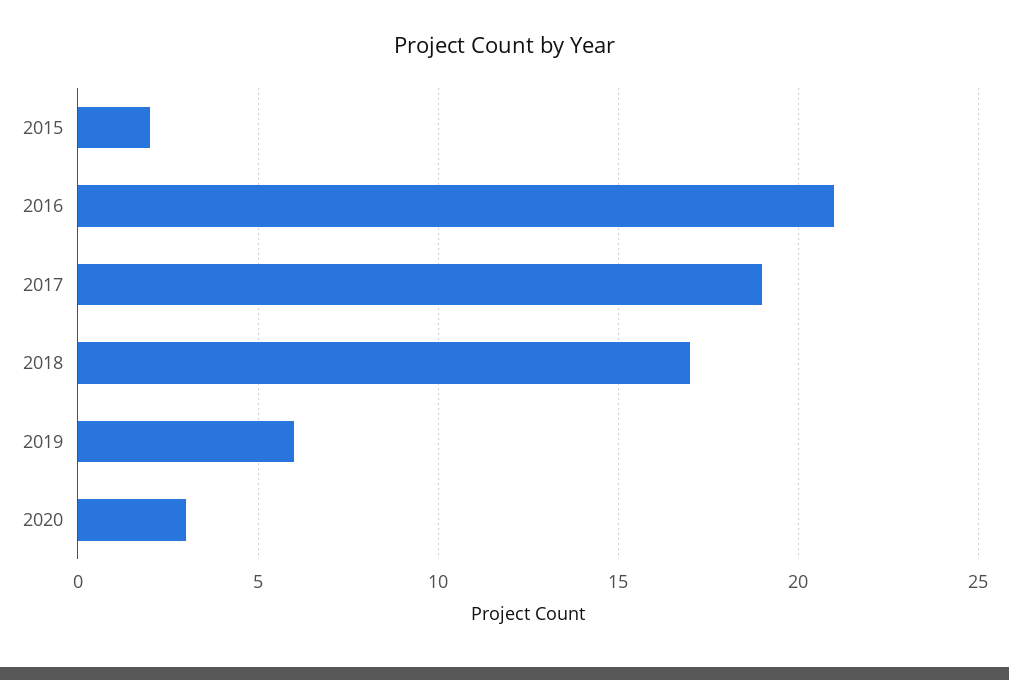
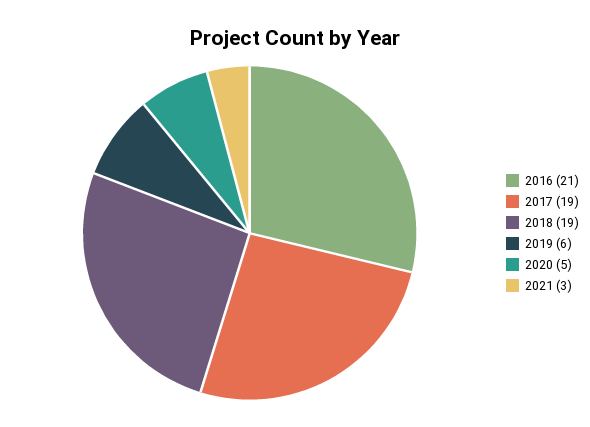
2015: 2 -> none
2018: 17 -> 19
2020: 3 -> 5
2021: none -> 3

